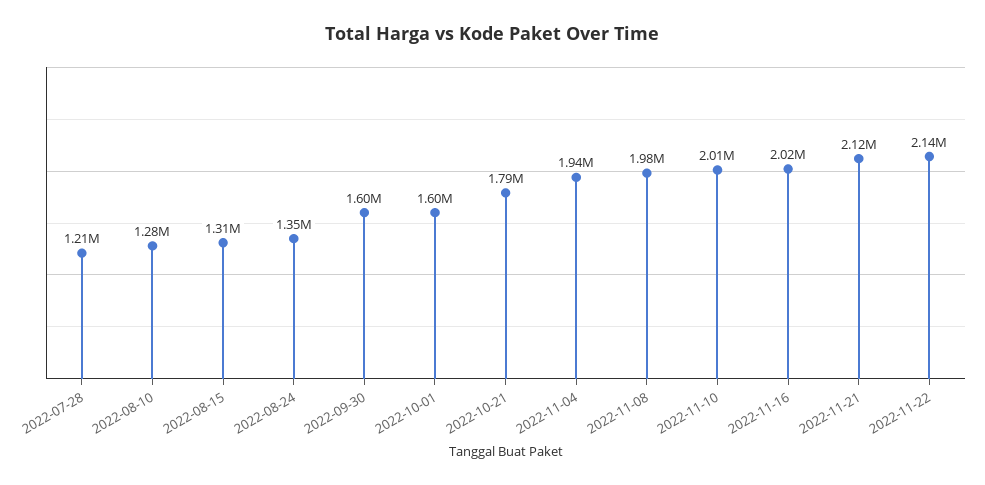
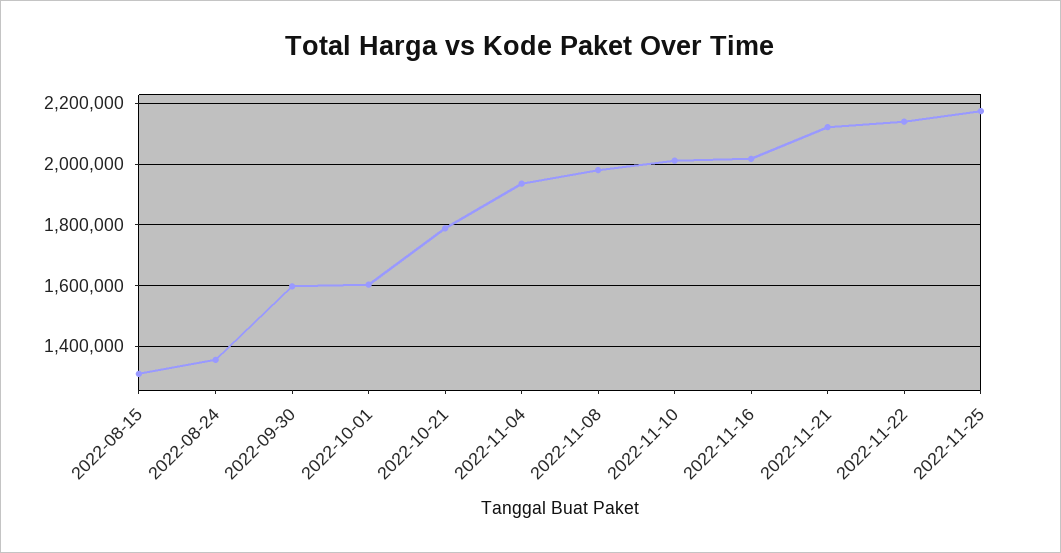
2022-07-28: 1210000 -> none
2022-08-10: 1280000 -> none
2022-11-25: none -> 2180000

